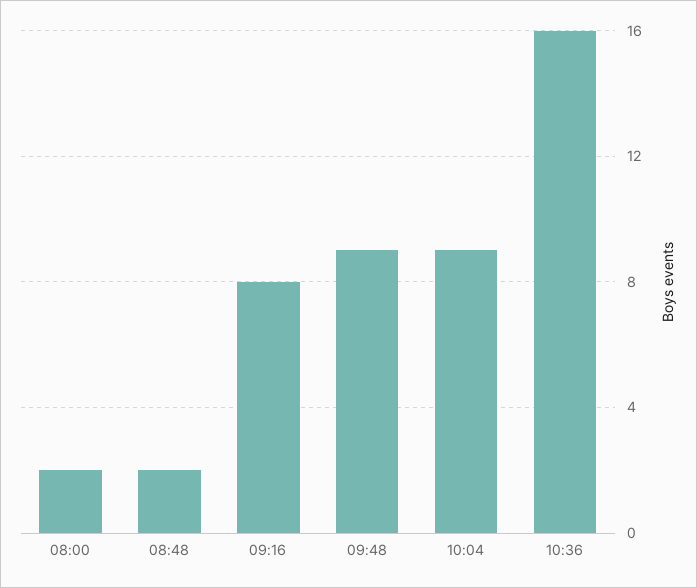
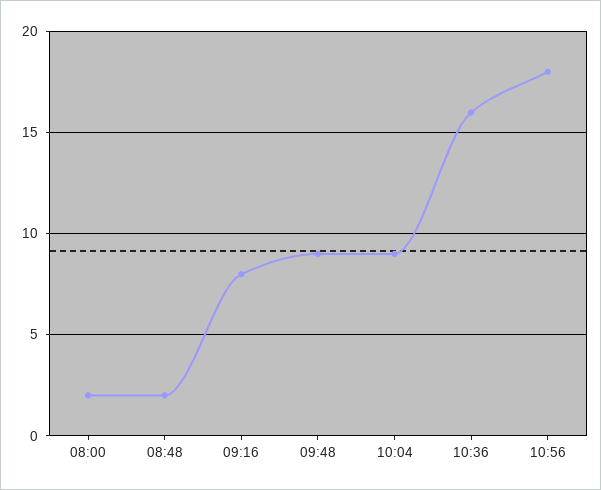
10:56: none -> 18

